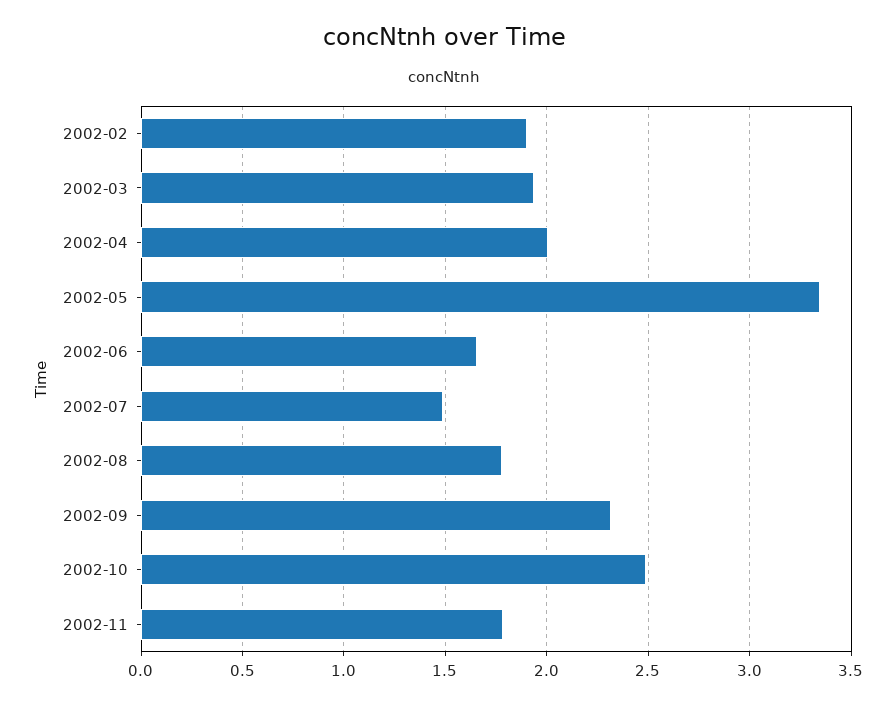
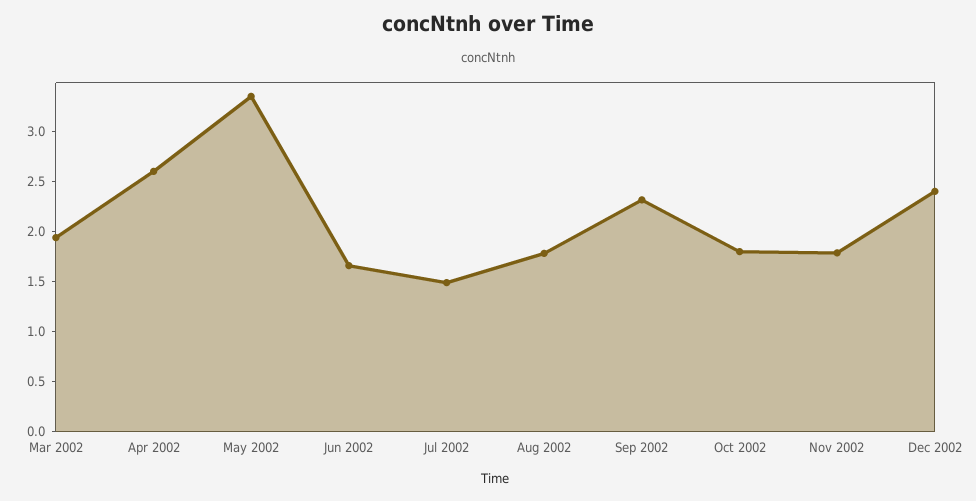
2002-02: 1.9 -> none
2002-04: 2 -> 2.6
2002-10: 2.5 -> 1.8
Dec 2002: none -> 2.4

